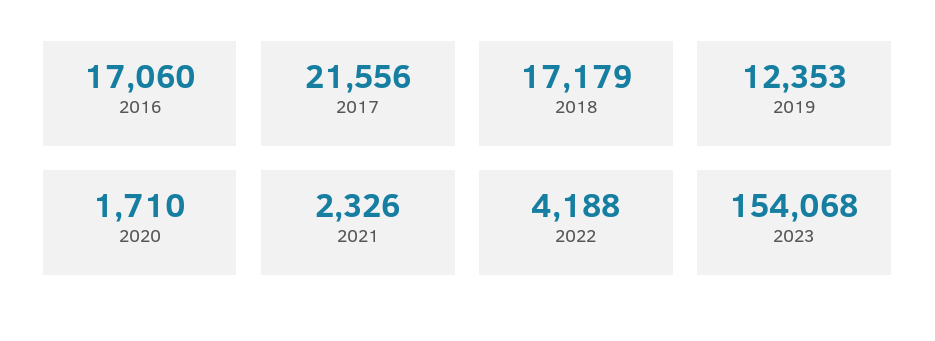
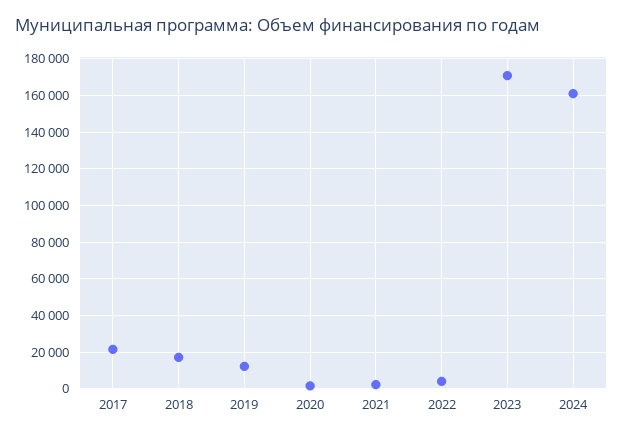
2016: 17060 -> none
2023: 154068 -> 170000
2024: none -> 160000

